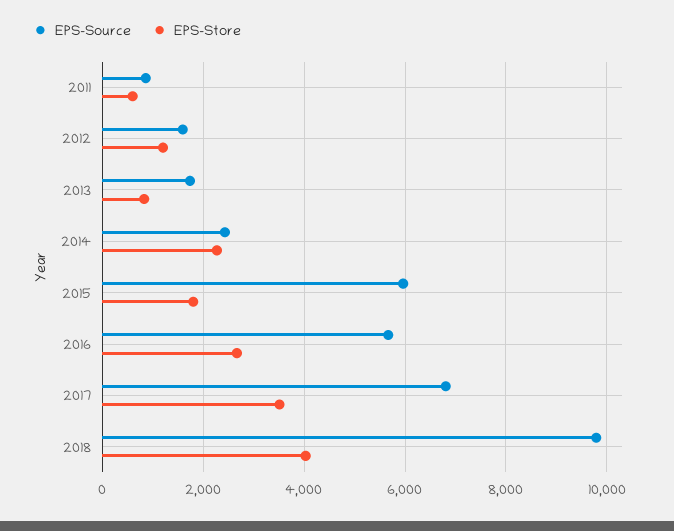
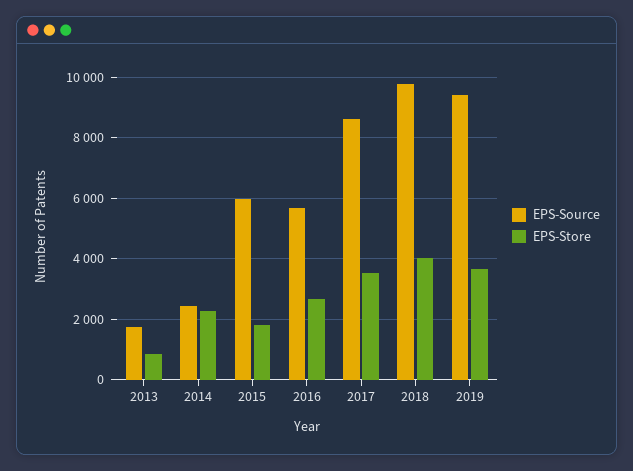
EPS-Source, 2011: 800 -> none
EPS-Store, 2011: 600 -> none
EPS-Source, 2012: 1600 -> none
EPS-Store, 2012: 1200 -> none
EPS-Source, 2017: 6800 -> 8600
EPS-Source, 2019: none -> 9400
EPS-Store, 2019: none -> 3600

